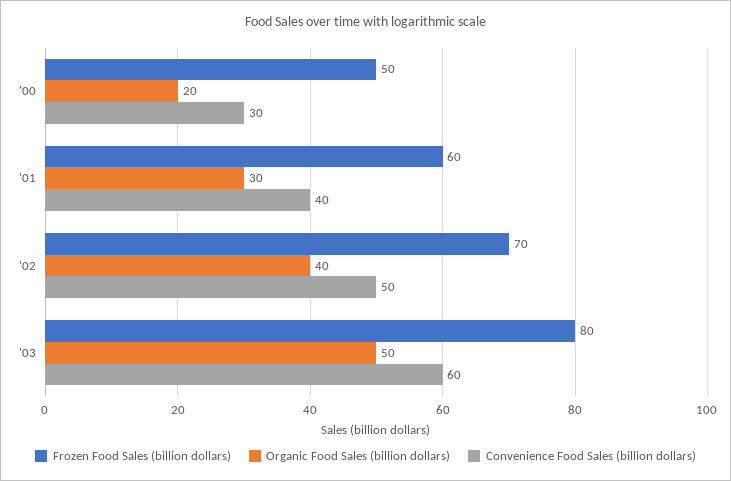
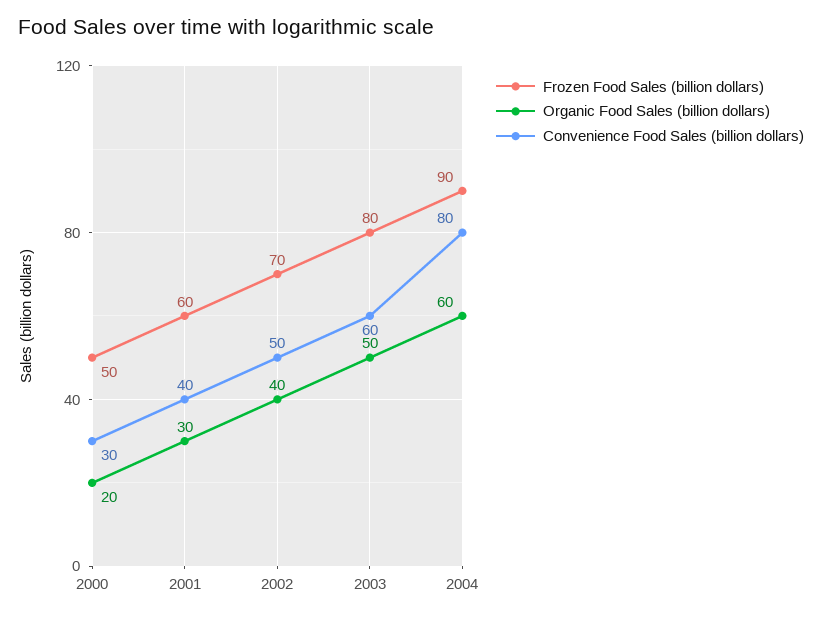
Frozen Food Sales (billion dollars), 2004: none -> 90
Organic Food Sales (billion dollars), 2004: none -> 60
Convenience Food Sales (billion dollars), 2004: none -> 80

